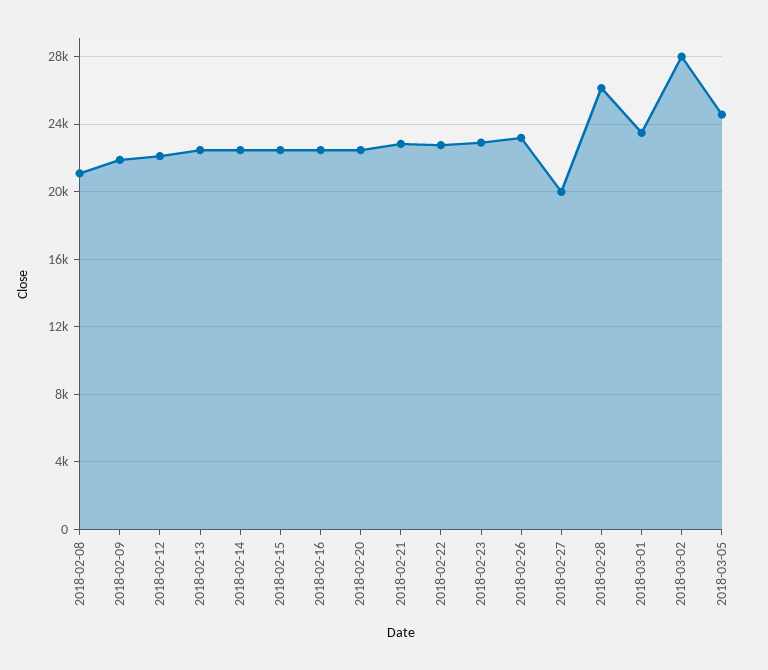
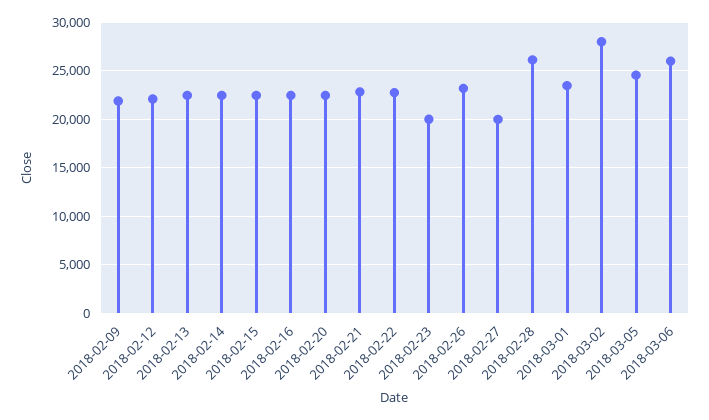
2018-02-08: 21000 -> none
2018-02-23: 23000 -> 20000
2018-03-06: none -> 26000

